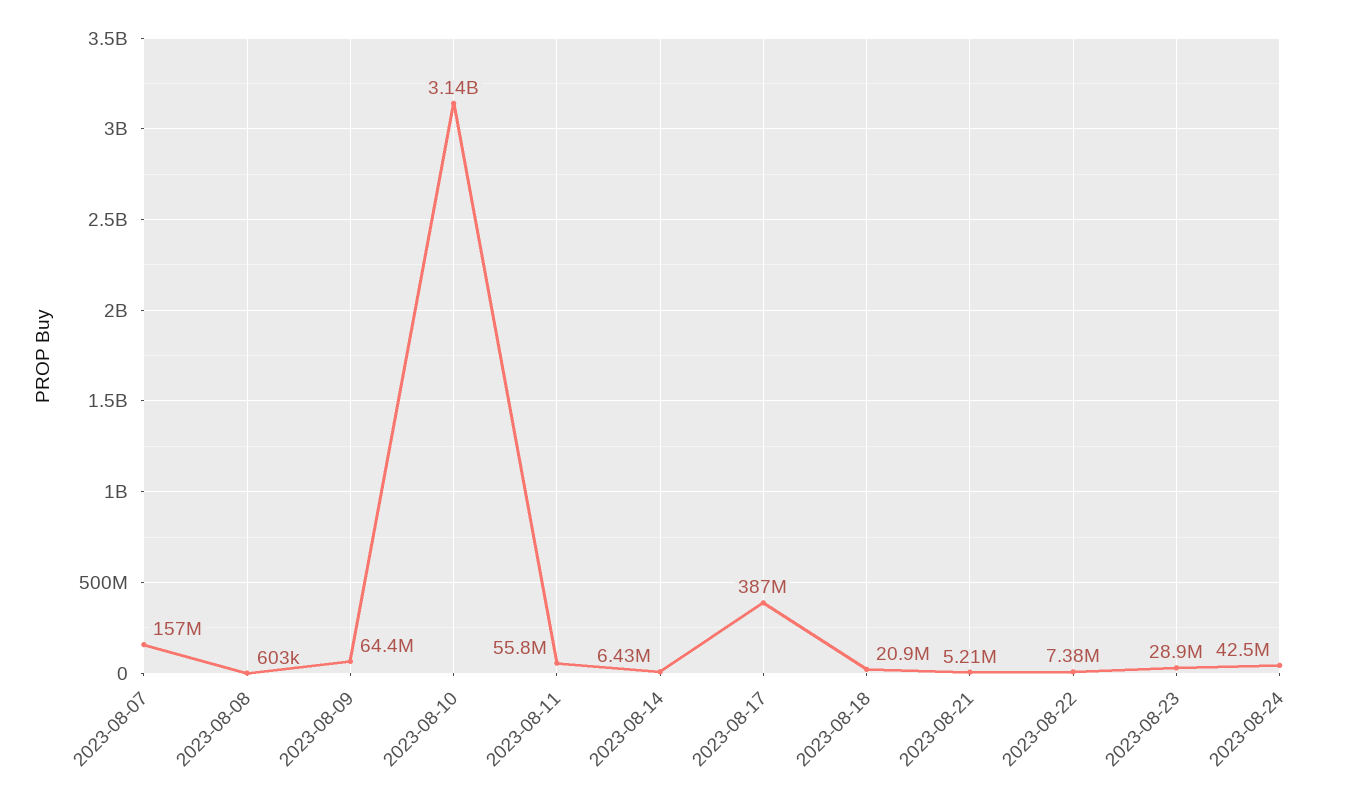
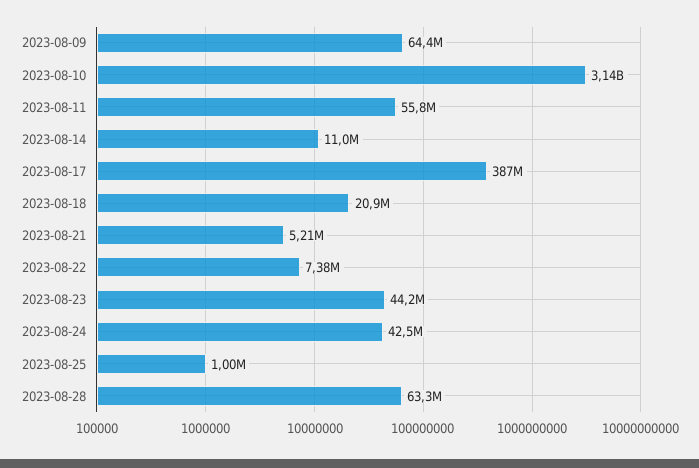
2023-08-07: 157000000 -> none
2023-08-08: 603000 -> none
2023-08-14: 6430000 -> 11000000
2023-08-23: 28900000 -> 44200000
2023-08-25: none -> 1000000
2023-08-28: none -> 63300000

